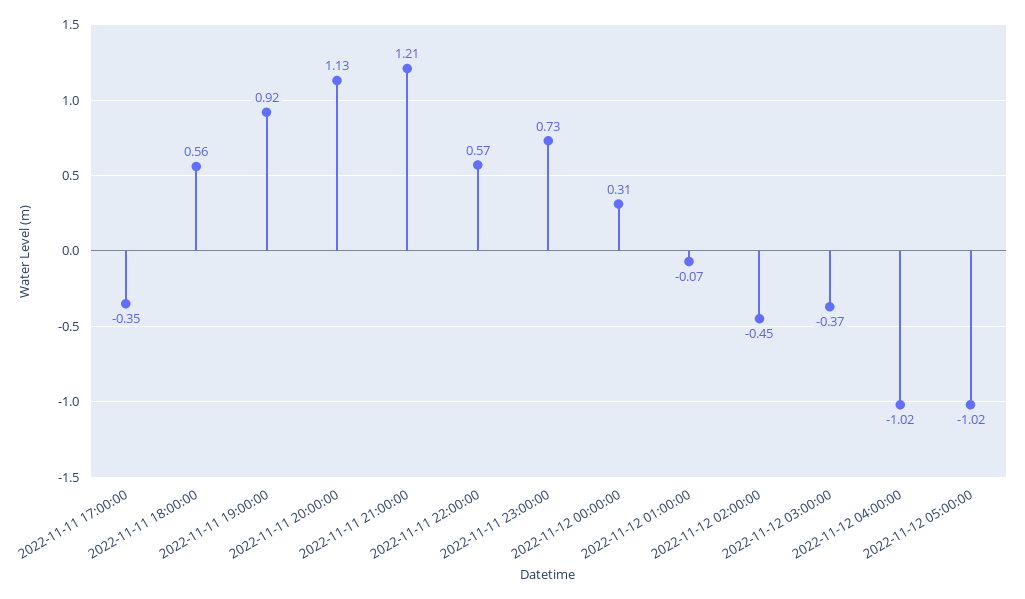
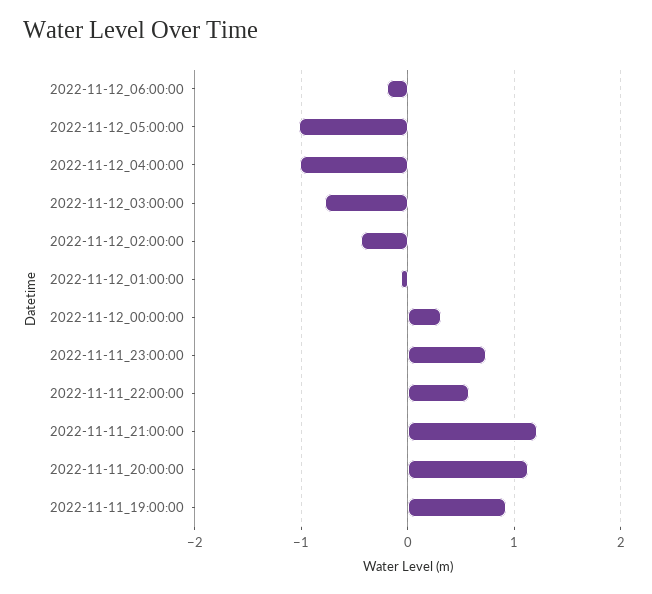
2022-11-11 17:00:00: -0.35 -> none
2022-11-11 18:00:00: 0.56 -> none
2022-11-12 03:00:00: -0.37 -> -0.8
2022-11-12_06:00:00: none -> -0.2

